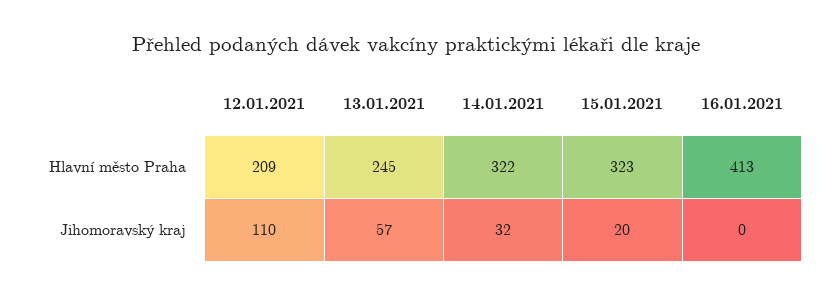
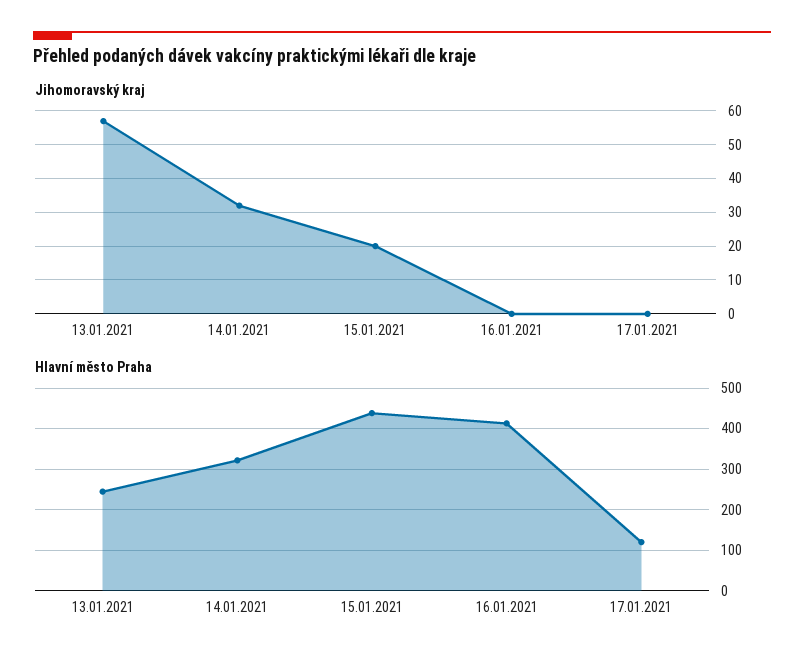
Hlavní město Praha, 12.01.2021: 209 -> none
Hlavní město Praha, 15.01.2021: 323 -> 440
Jihomoravský kraj, 12.01.2021: 110 -> none
Jihomoravský kraj, 17.01.2021: none -> 0
Hlavní město Praha, 17.01.2021: none -> 120

